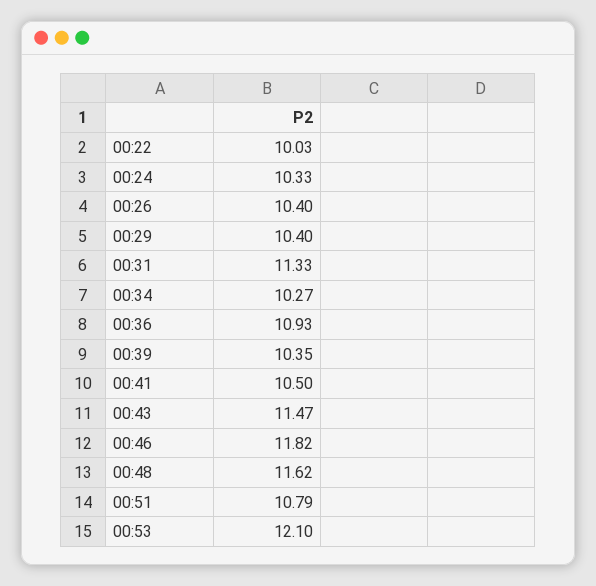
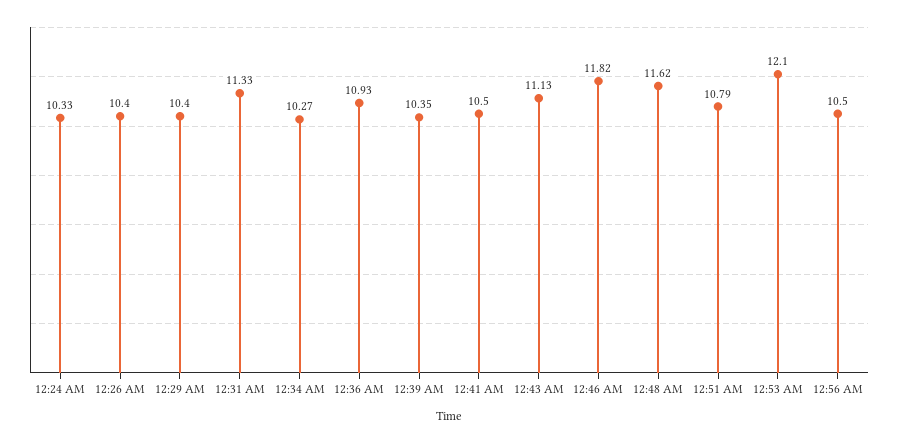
00:22: 10.03 -> none
00:43: 11.47 -> 11.13
12:56 AM: none -> 10.5

